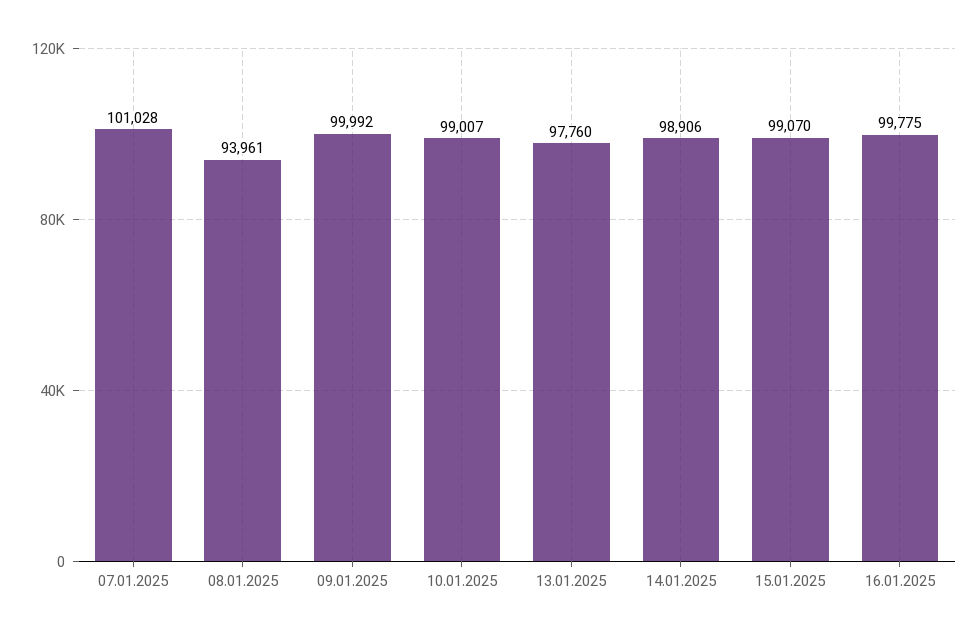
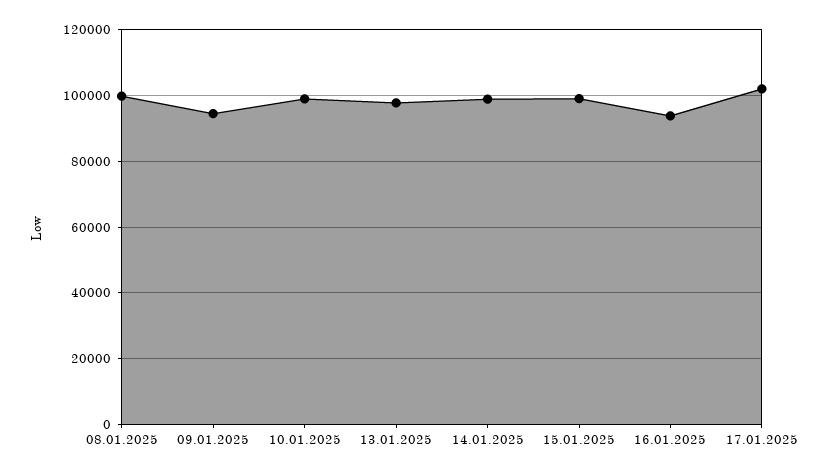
07.01.2025: 101028 -> none
08.01.2025: 93961 -> 100000
09.01.2025: 99992 -> 94000
16.01.2025: 99775 -> 94000
17.01.2025: none -> 102000

